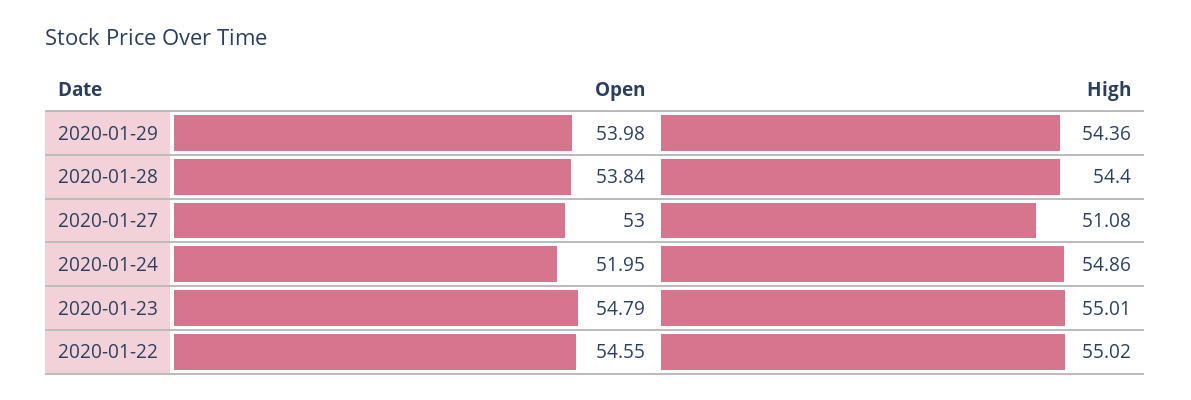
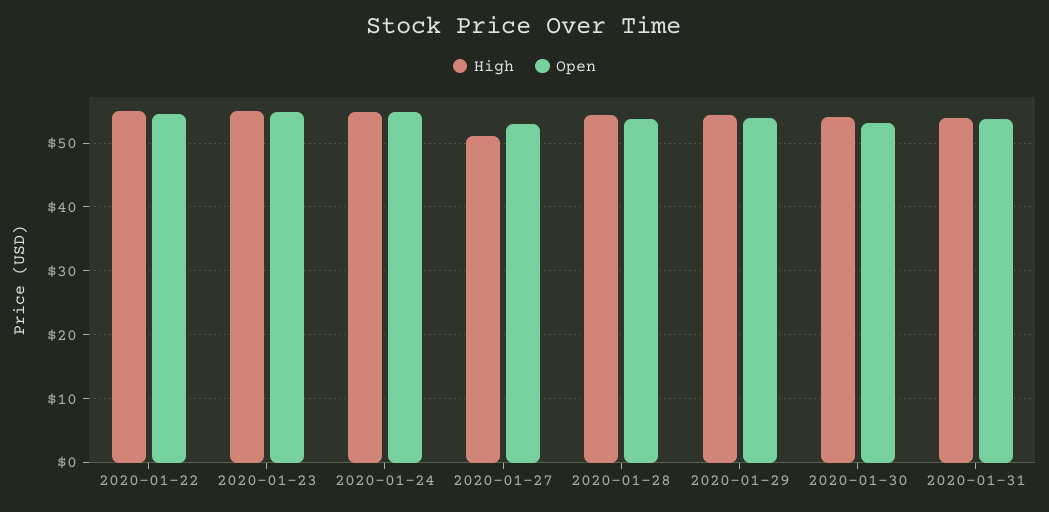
Open, 2020-01-24: 51.95 -> 55
High, 2020-01-30: none -> 54
Open, 2020-01-30: none -> 53
High, 2020-01-31: none -> 54
Open, 2020-01-31: none -> 54

